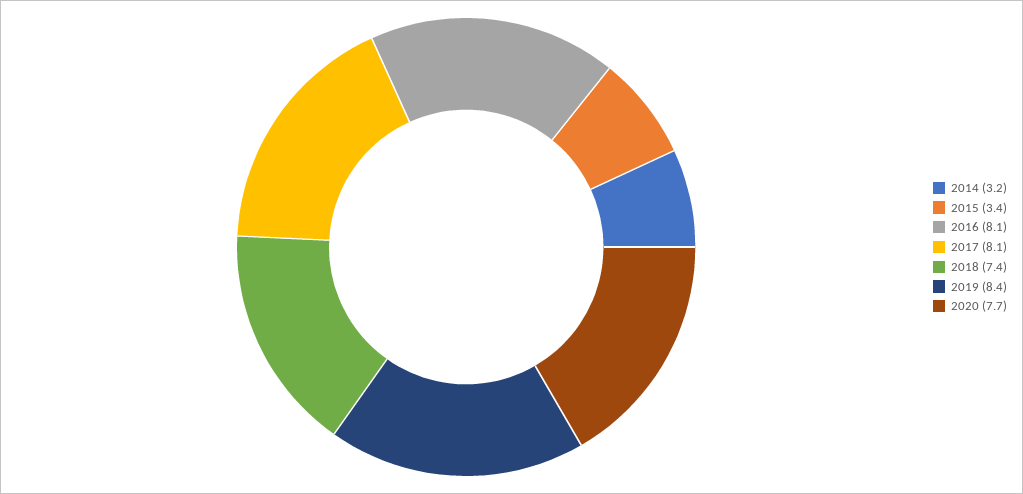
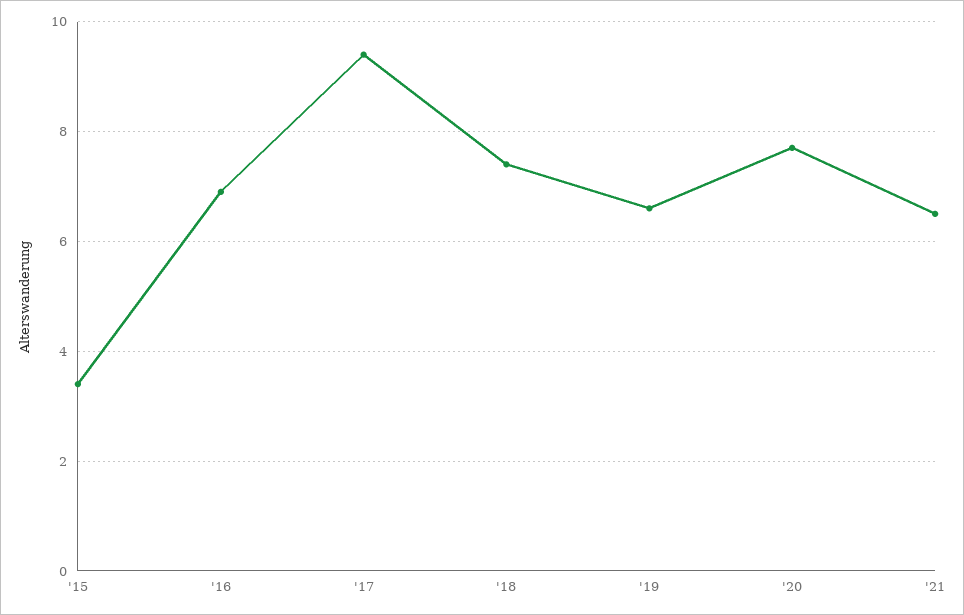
2014: 3.2 -> none
2016: 8.1 -> 7
2017: 8.1 -> 9.5
2019: 8.4 -> 6.5
'21: none -> 6.5

